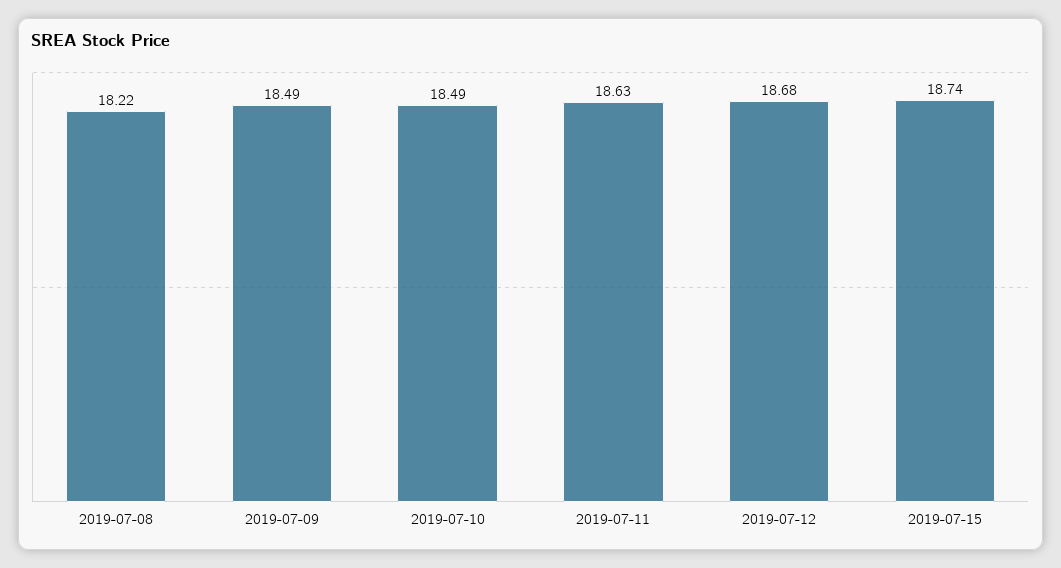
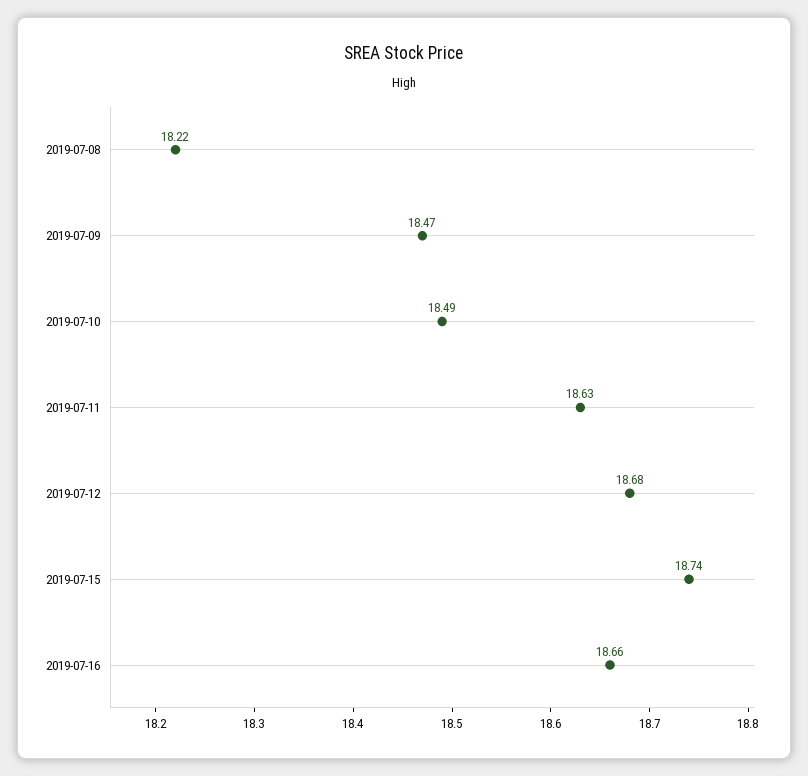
2019-07-09: 18.49 -> 18.47
2019-07-16: none -> 18.66

